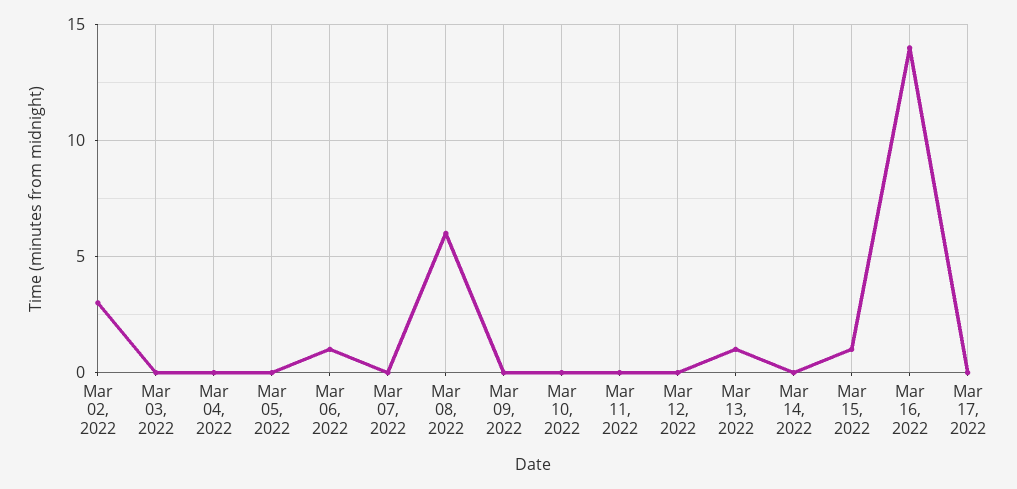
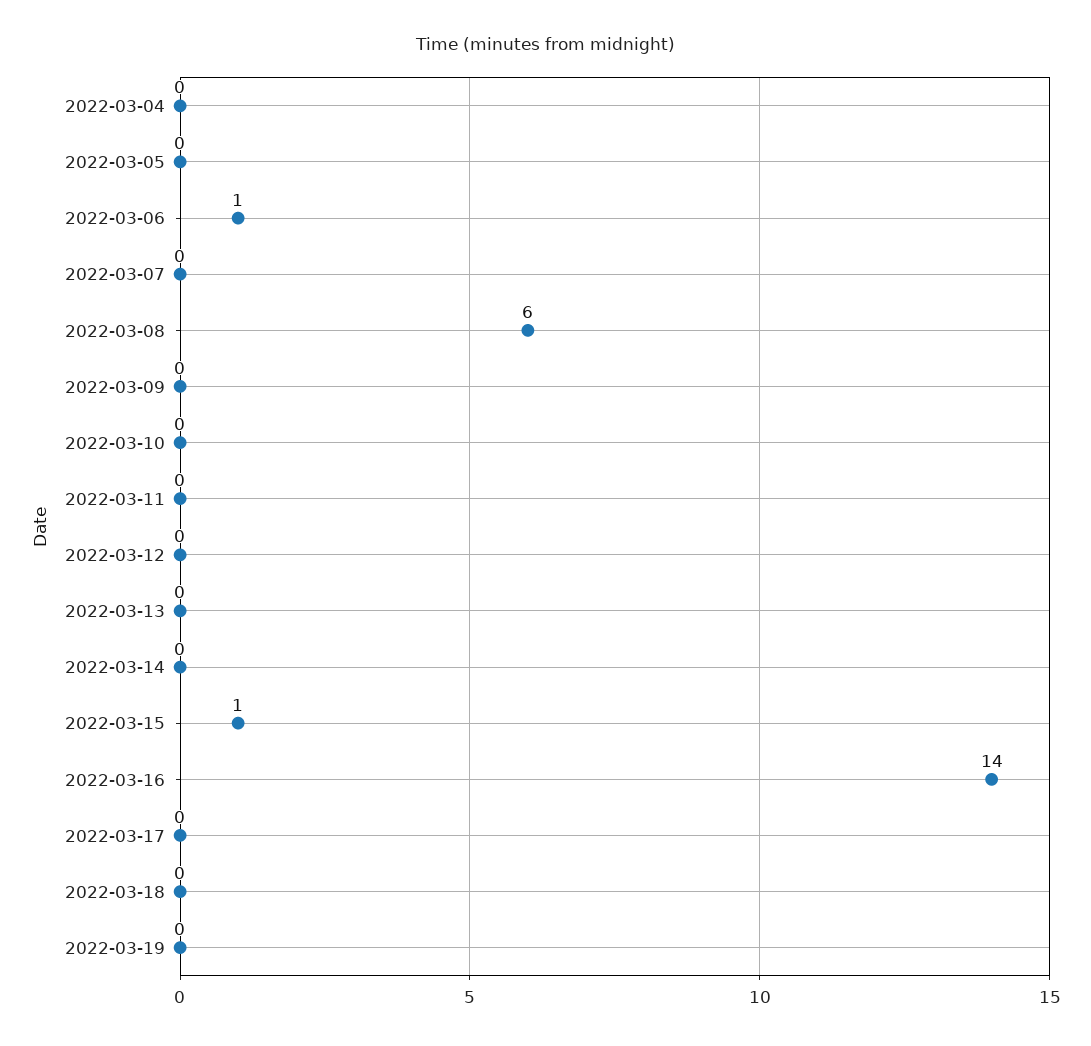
Mar 02, 2022: 3 -> none
Mar 03, 2022: 0 -> none
Mar 13, 2022: 1 -> 0
2022-03-18: none -> 0
2022-03-19: none -> 0

